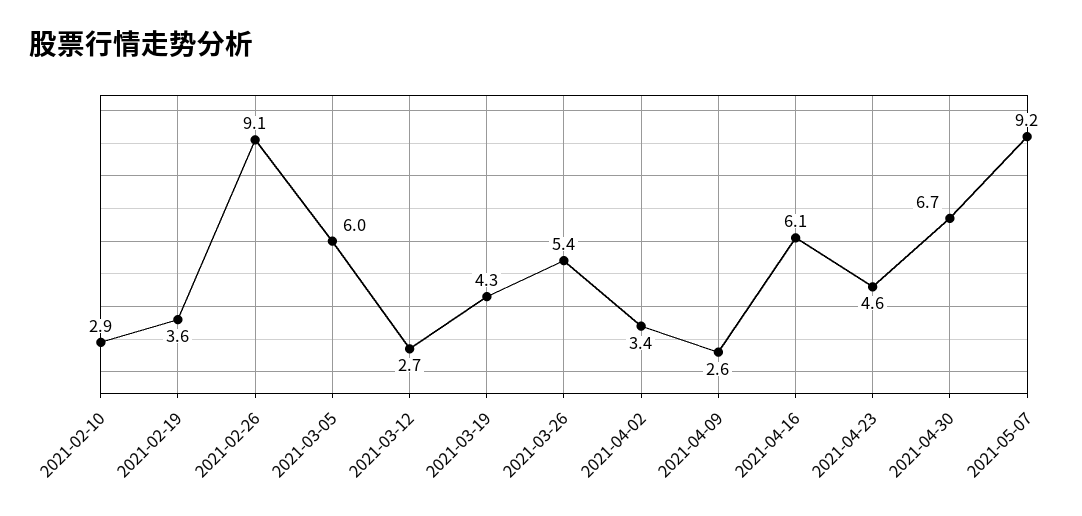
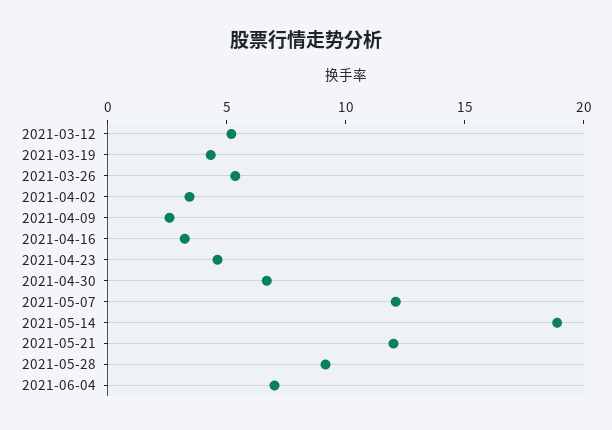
2021-02-10: 2.9 -> none
2021-02-19: 3.6 -> none
2021-02-26: 9.1 -> none
2021-03-05: 6 -> none
2021-03-12: 2.7 -> 5
2021-04-16: 6.1 -> 3
2021-05-07: 9.2 -> 12
2021-05-14: none -> 19
2021-05-21: none -> 12
2021-05-28: none -> 9
2021-06-04: none -> 7

